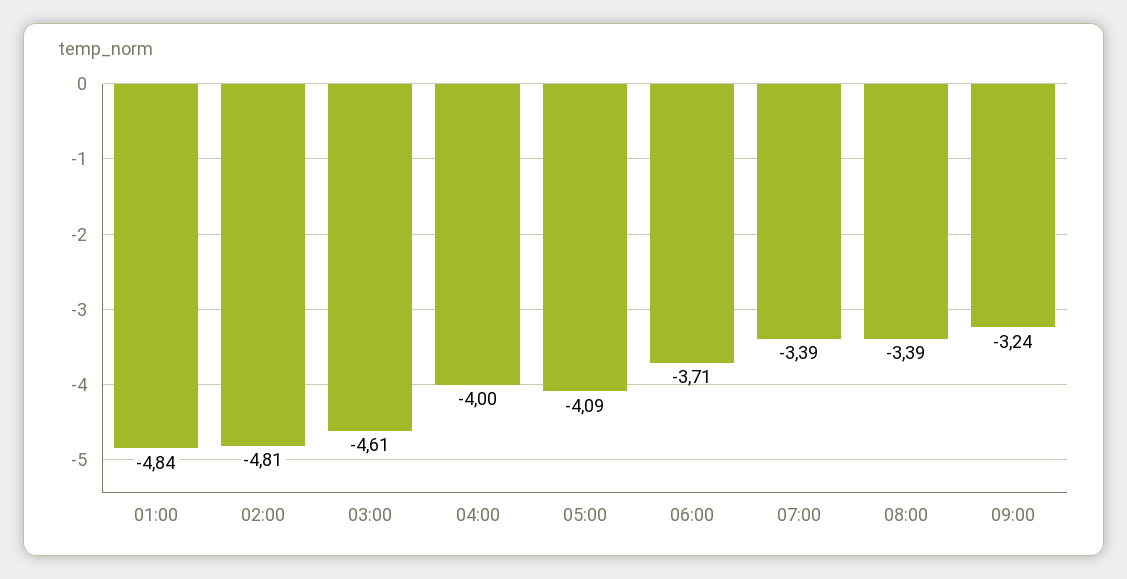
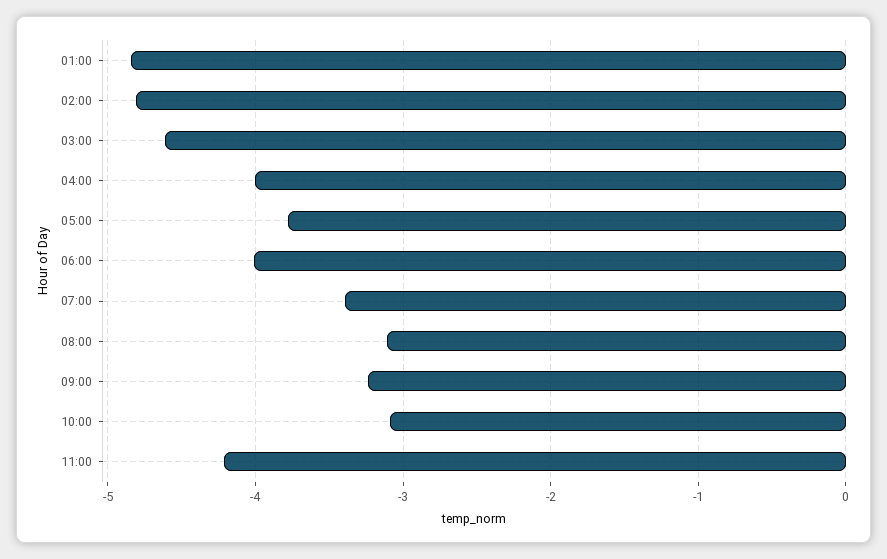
05:00: -4.09 -> -3.8
06:00: -3.71 -> -4
08:00: -3.39 -> -3.1
10:00: none -> -3.1
11:00: none -> -4.2

